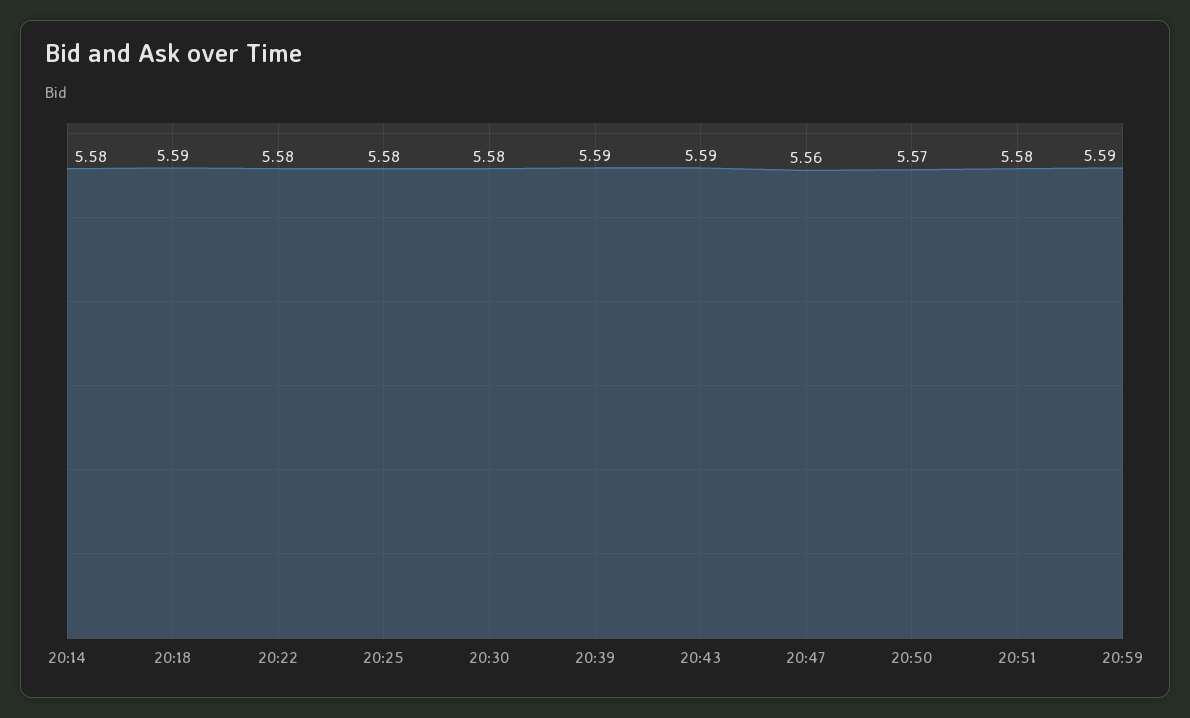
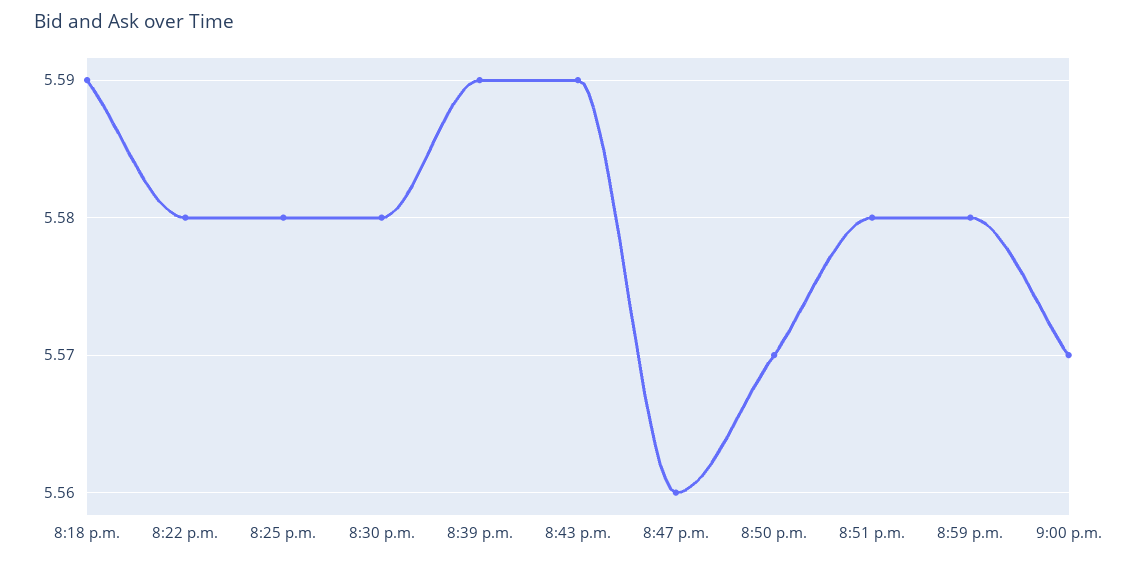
20:14: 5.58 -> none
20:59: 5.59 -> 5.58
9:00 p.m.: none -> 5.57

